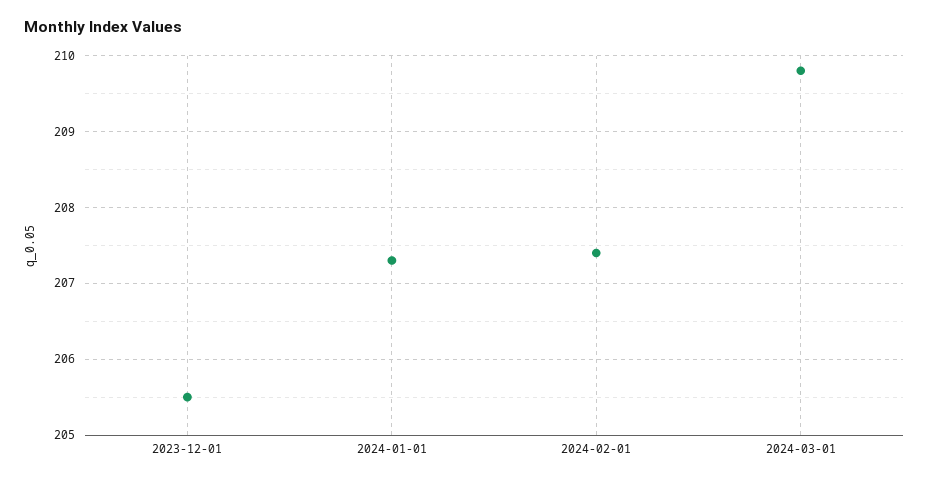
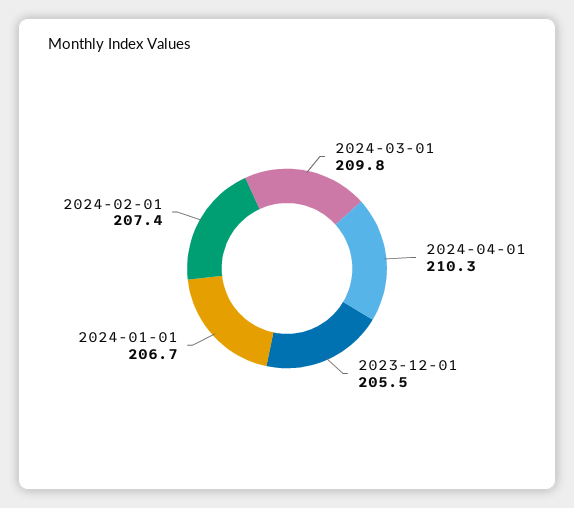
2024-01-01: 207.3 -> 206.7
2024-04-01: none -> 210.3

